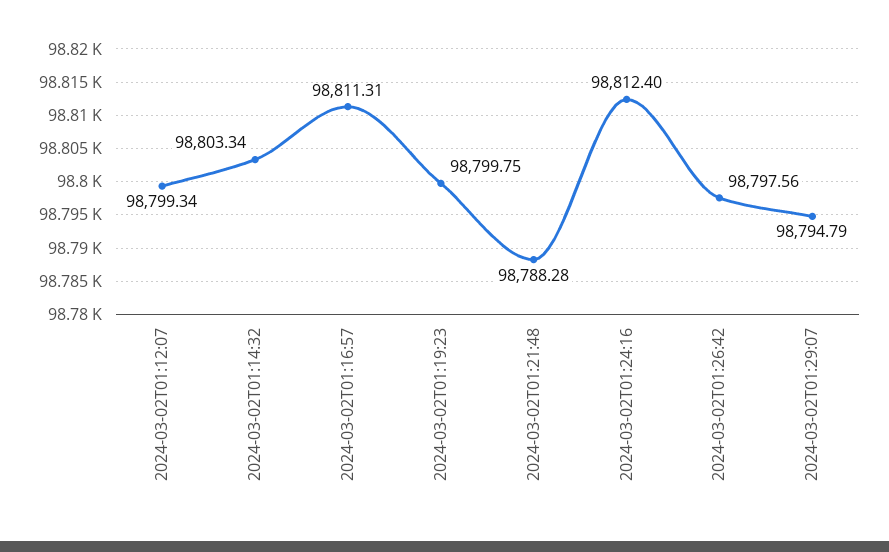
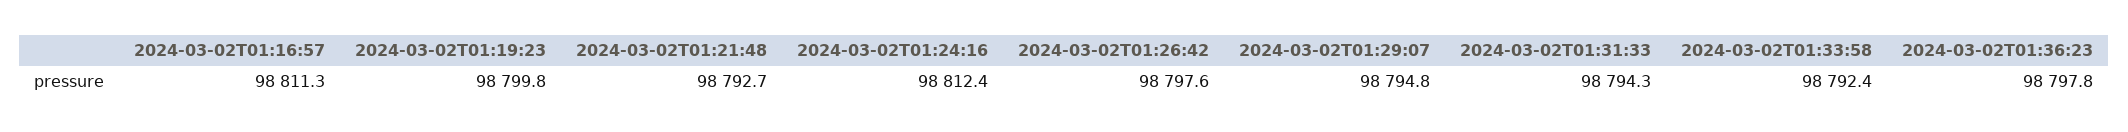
2024-03-02T01:12:07: 98799.34 -> none
2024-03-02T01:14:32: 98803.34 -> none
2024-03-02T01:21:48: 98788.28 -> 98792.7
2024-03-02T01:31:33: none -> 98794.3
2024-03-02T01:33:58: none -> 98792.4
2024-03-02T01:36:23: none -> 98797.8

